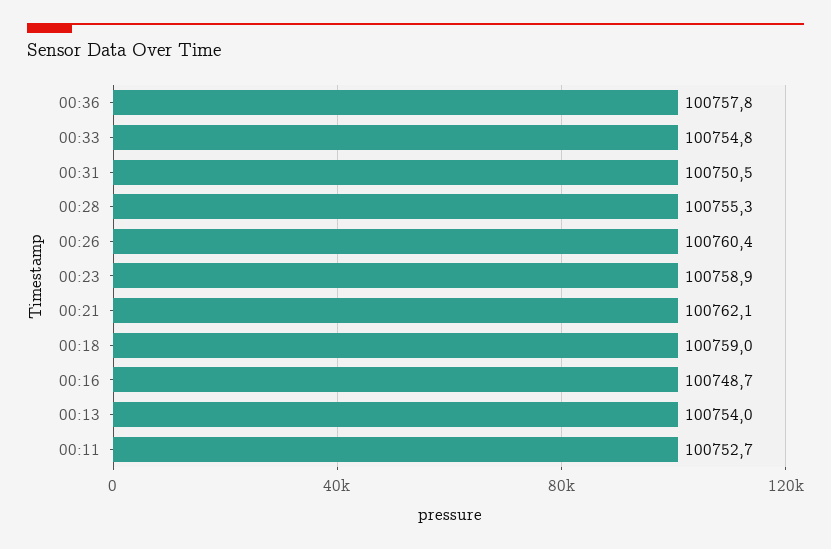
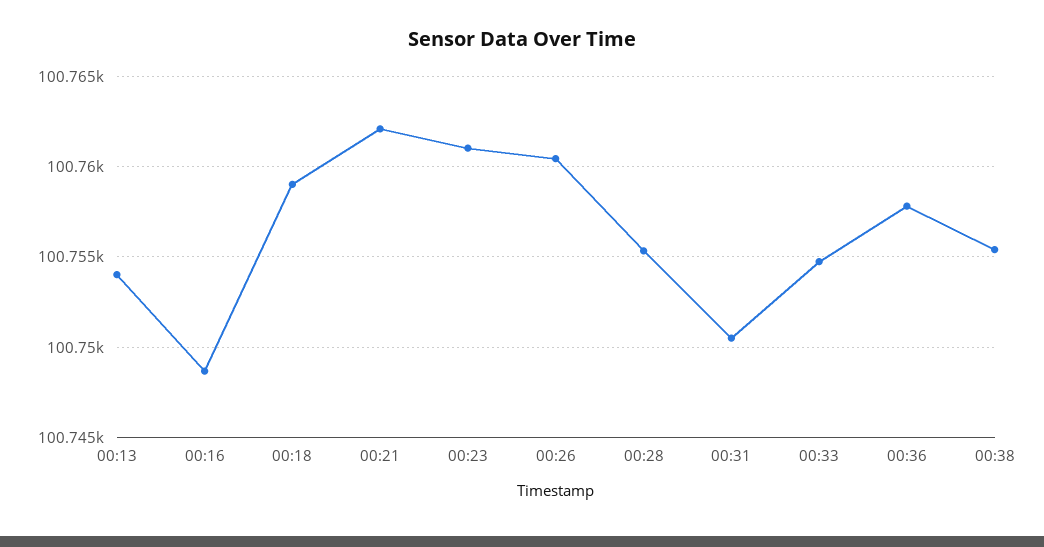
00:23: 100758.9 -> 100761
00:11: 100752.7 -> none
00:38: none -> 100755.5

